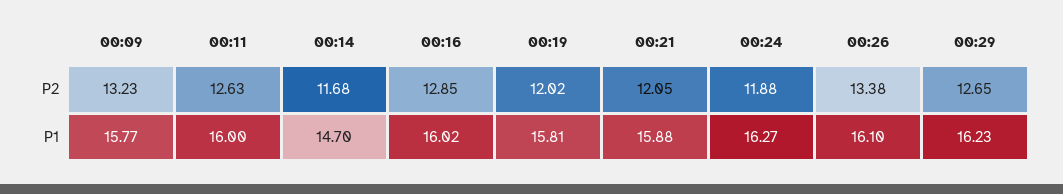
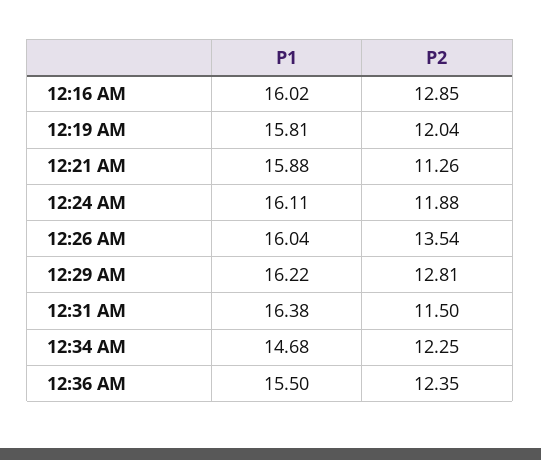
00:09, P2: 13.23 -> none
00:11, P2: 12.63 -> none
00:14, P2: 11.68 -> none
00:19, P2: 12.02 -> 12.04
00:21, P2: 12.05 -> 11.26
00:26, P2: 13.38 -> 13.54
00:29, P2: 12.65 -> 12.81
00:09, P1: 15.77 -> none
00:11, P1: 16 -> none
00:14, P1: 14.7 -> none
00:24, P1: 16.27 -> 16.11
00:26, P1: 16.1 -> 16.04
00:29, P1: 16.23 -> 16.22
12:31 AM, P1: none -> 16.38
12:31 AM, P2: none -> 11.5
12:34 AM, P1: none -> 14.68
12:34 AM, P2: none -> 12.25
12:36 AM, P1: none -> 15.5
12:36 AM, P2: none -> 12.35

